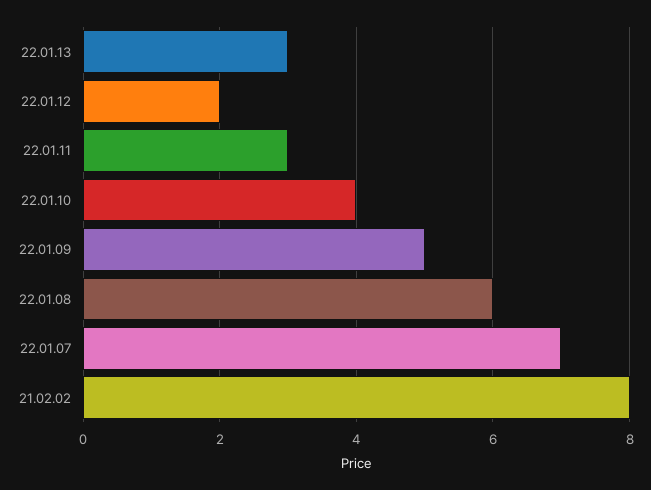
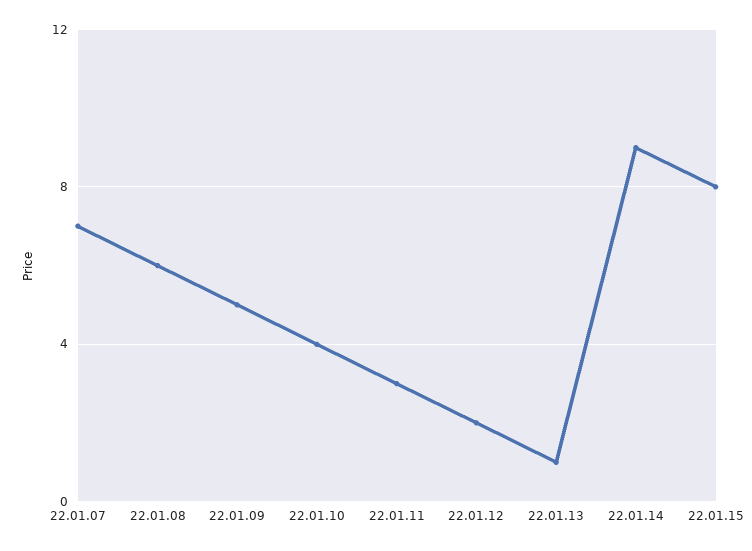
22.01.13: 3 -> 1
21.02.02: 8 -> none
22.01.14: none -> 9
22.01.15: none -> 8

